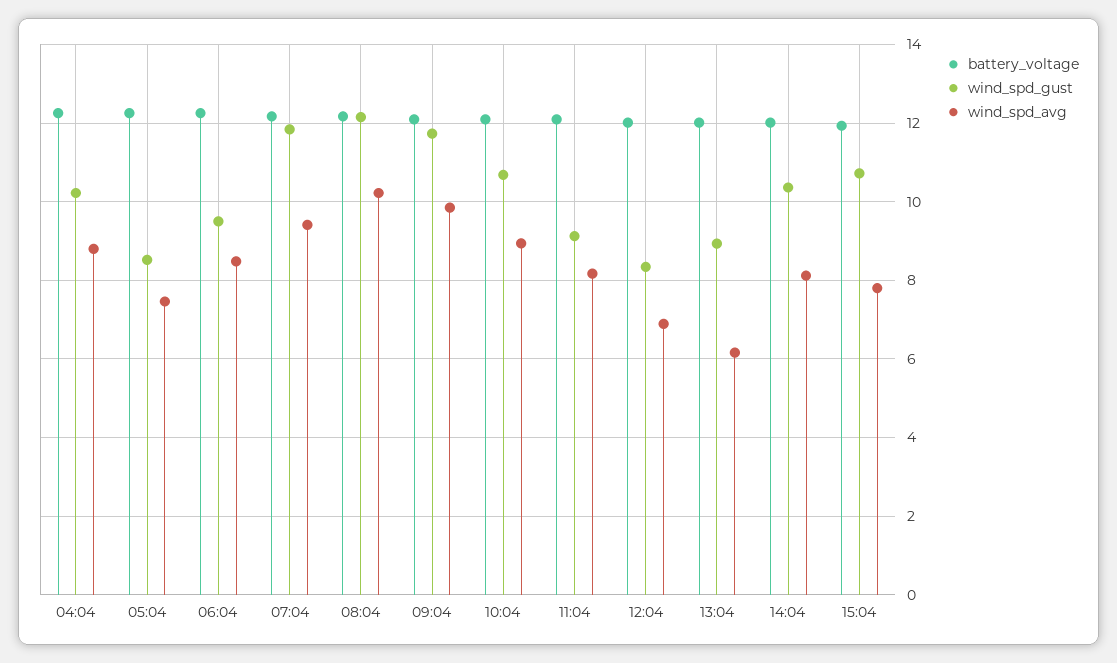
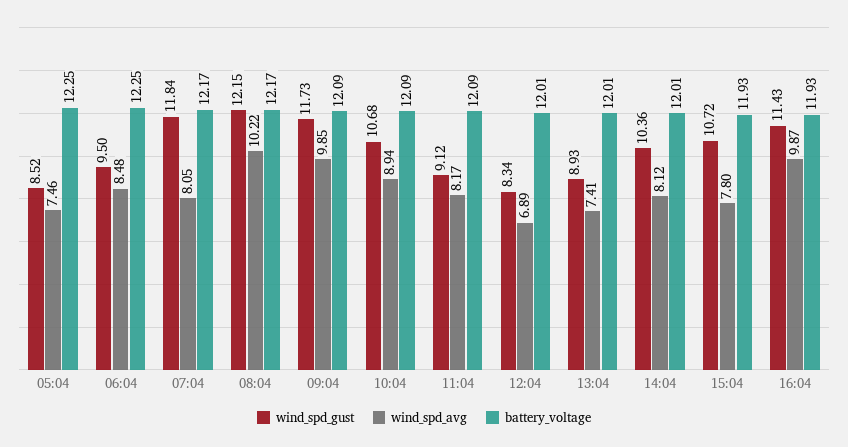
battery_voltage, 04:04: 12.2 -> none
wind_spd_gust, 04:04: 10.2 -> none
wind_spd_avg, 04:04: 8.8 -> none
wind_spd_avg, 07:04: 9.4 -> 8.05
wind_spd_avg, 13:04: 6.2 -> 7.41
wind_spd_gust, 16:04: none -> 11.43
wind_spd_avg, 16:04: none -> 9.87
battery_voltage, 16:04: none -> 11.93

